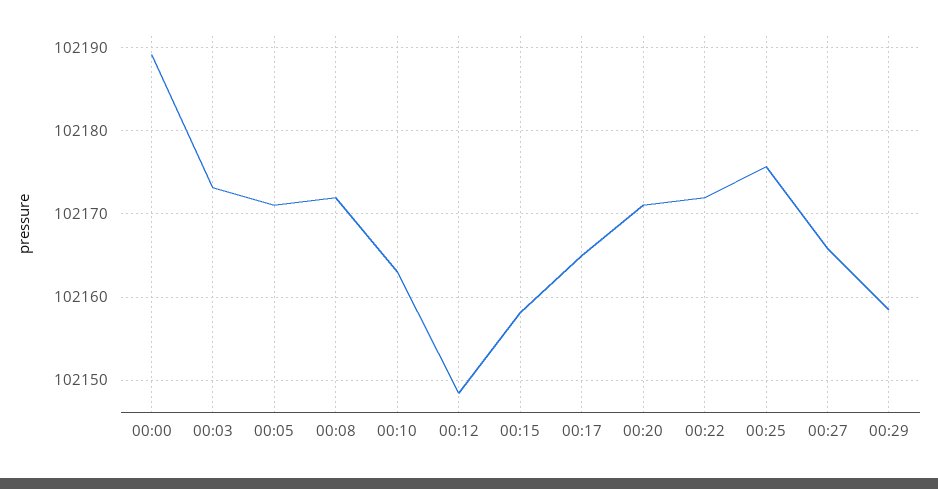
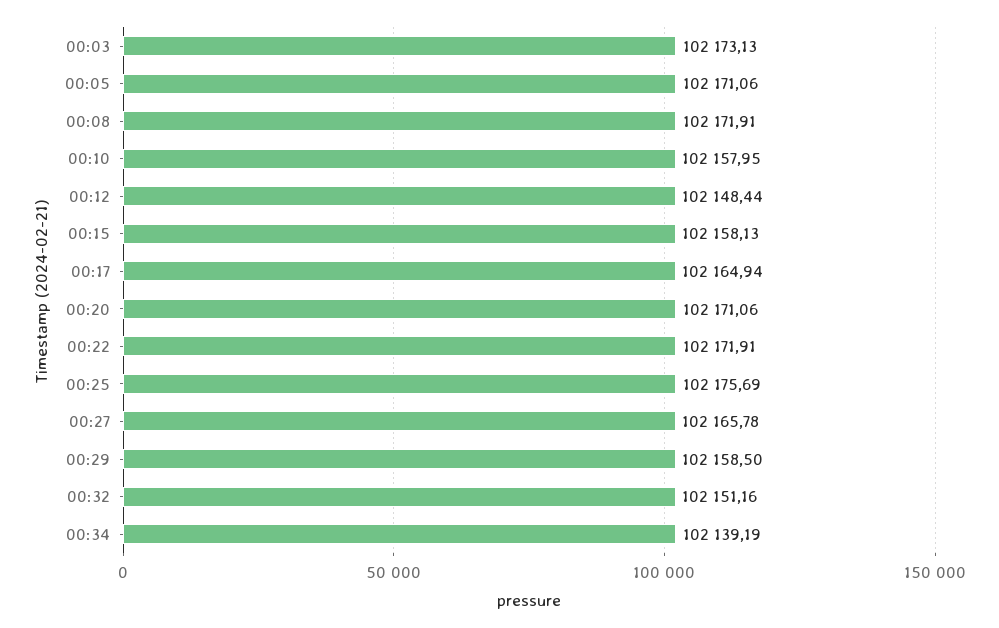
00:00: 102189 -> none
00:10: 102163 -> 102157.95
00:32: none -> 102151.16
00:34: none -> 102139.19

